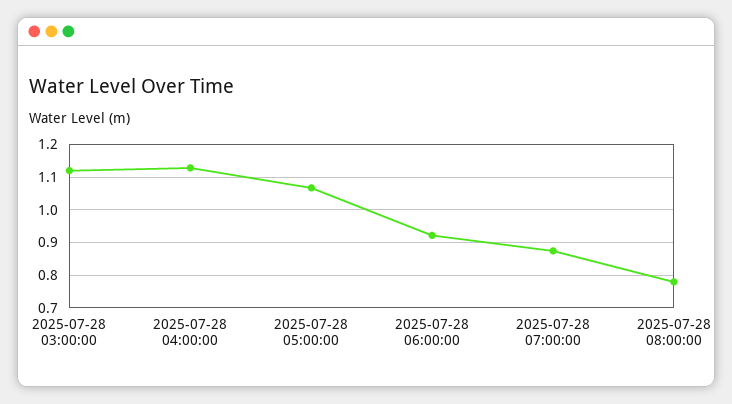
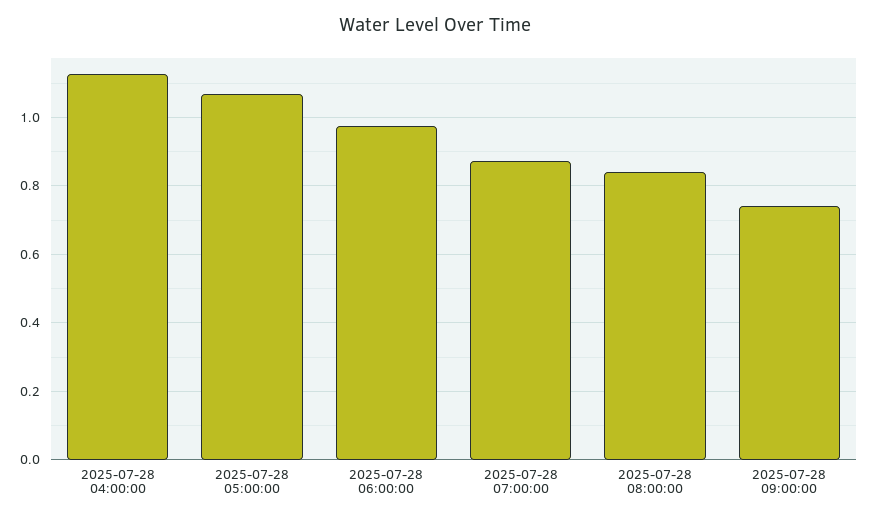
2025-07-28 03:00:00: 1.12 -> none
2025-07-28 06:00:00: 0.92 -> 0.98
2025-07-28 08:00:00: 0.78 -> 0.84
2025-07-28 09:00:00: none -> 0.74

